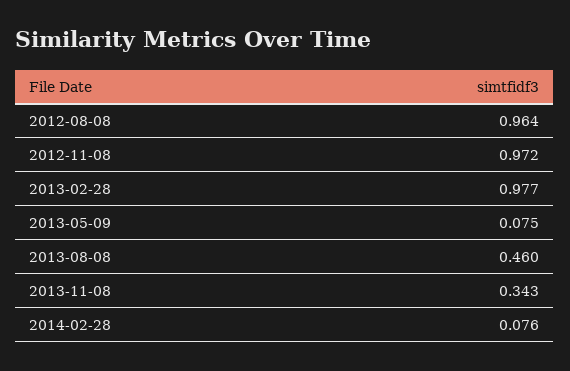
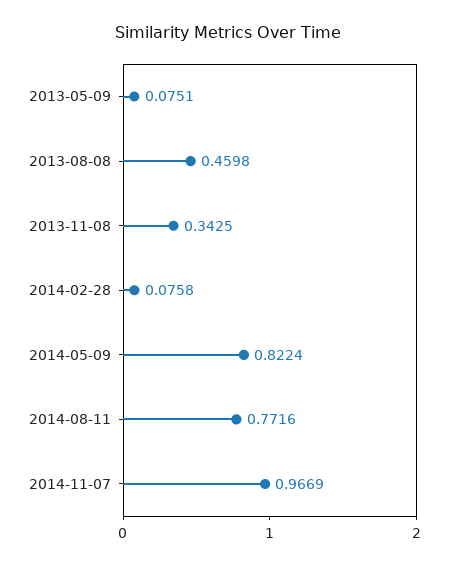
2012-08-08: 0.964 -> none
2012-11-08: 0.972 -> none
2013-02-28: 0.977 -> none
2014-05-09: none -> 0.8224
2014-08-11: none -> 0.7716
2014-11-07: none -> 0.9669

